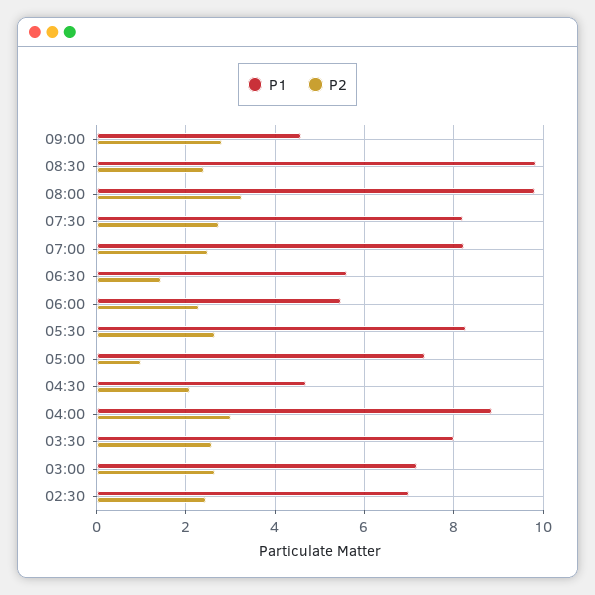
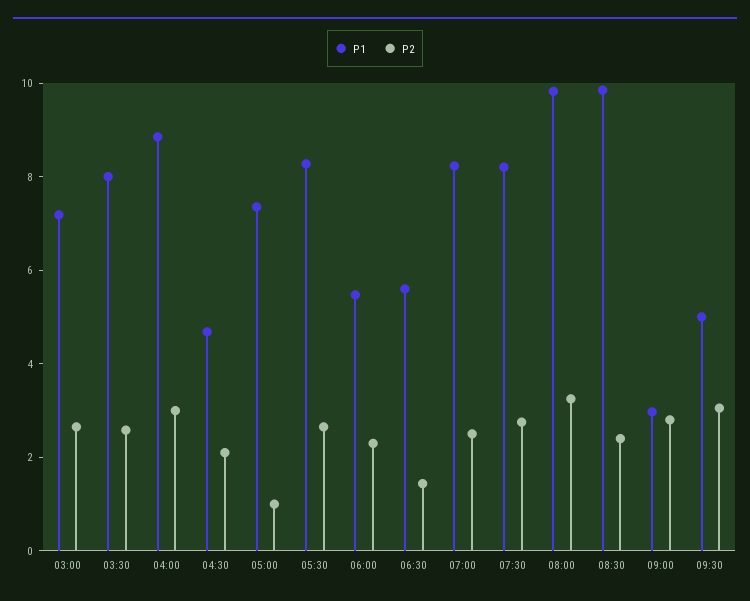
P1, 09:00: 4.6 -> 3
P1, 02:30: 7 -> none
P2, 02:30: 2.4 -> none
P1, 09:30: none -> 5
P2, 09:30: none -> 3

